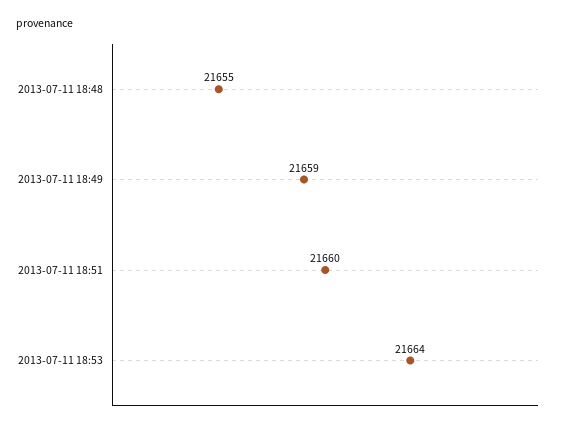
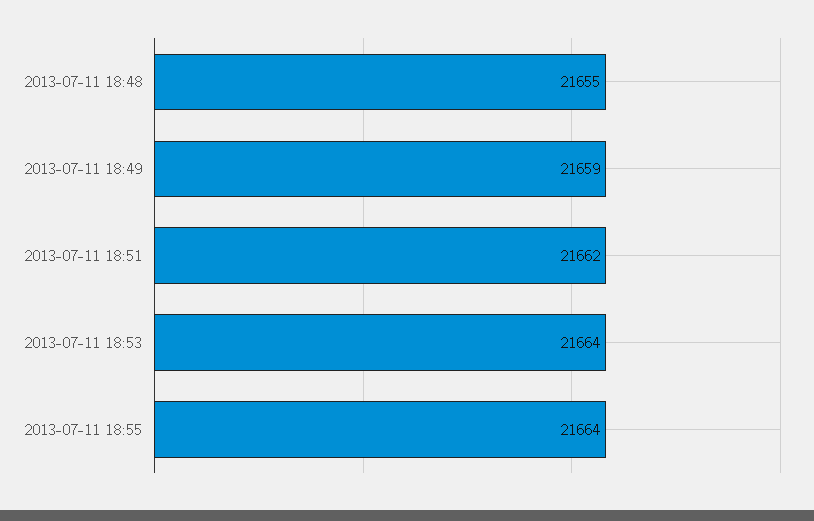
2013-07-11 18:51: 21660 -> 21662
2013-07-11 18:55: none -> 21664

